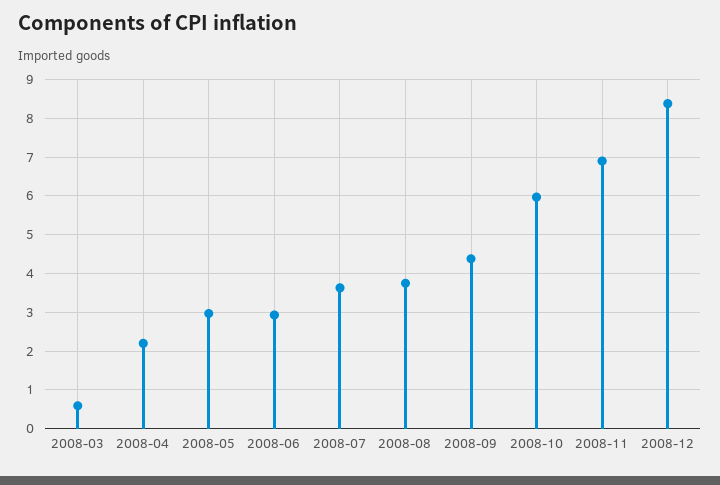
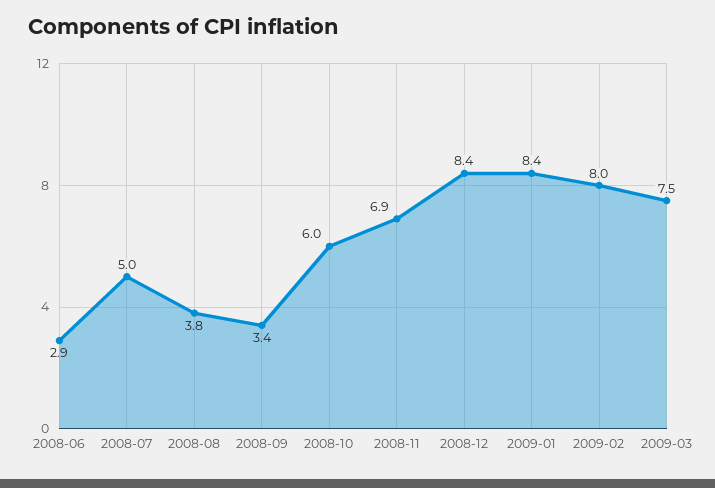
2008-03: 0.6 -> none
2008-04: 2.2 -> none
2008-05: 3 -> none
2008-07: 3.6 -> 5
2008-09: 4.4 -> 3.4
2009-01: none -> 8.4
2009-02: none -> 8
2009-03: none -> 7.5

